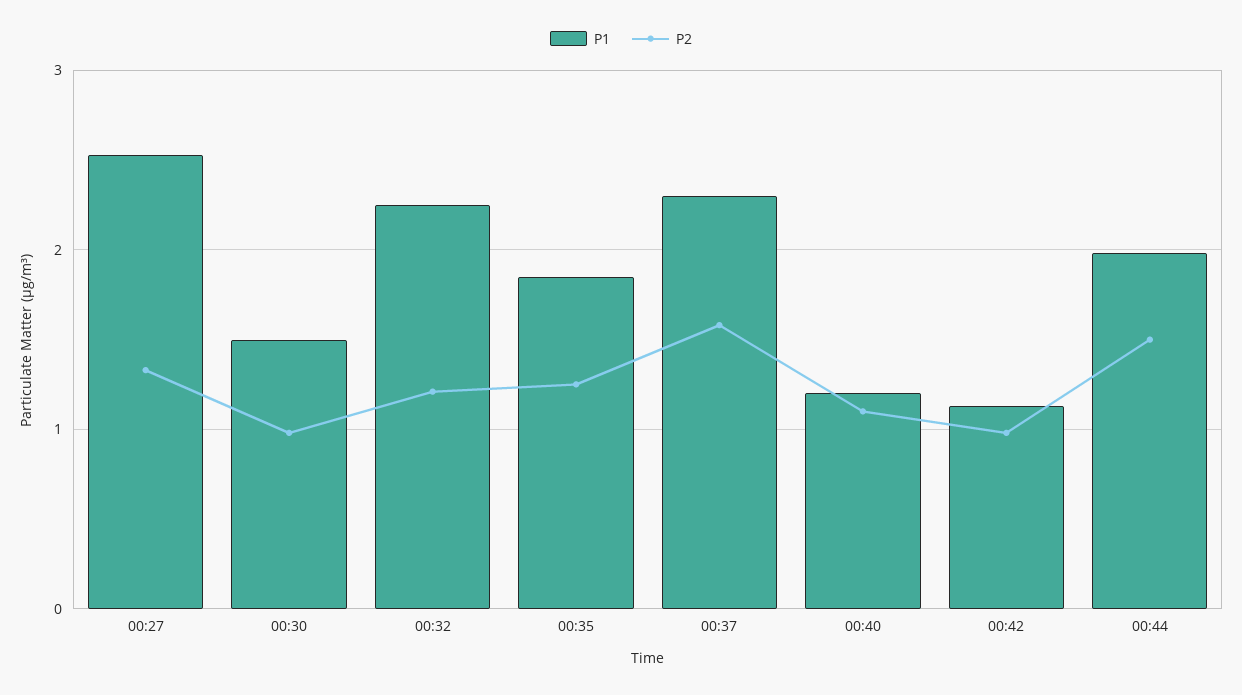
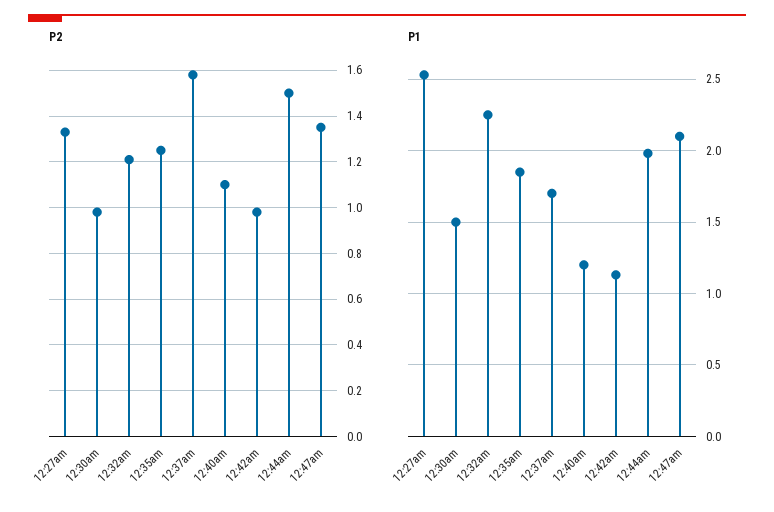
P1, 00:37: 2.3 -> 1.7
P2, 12:47am: none -> 1.35
P1, 12:47am: none -> 2.1

